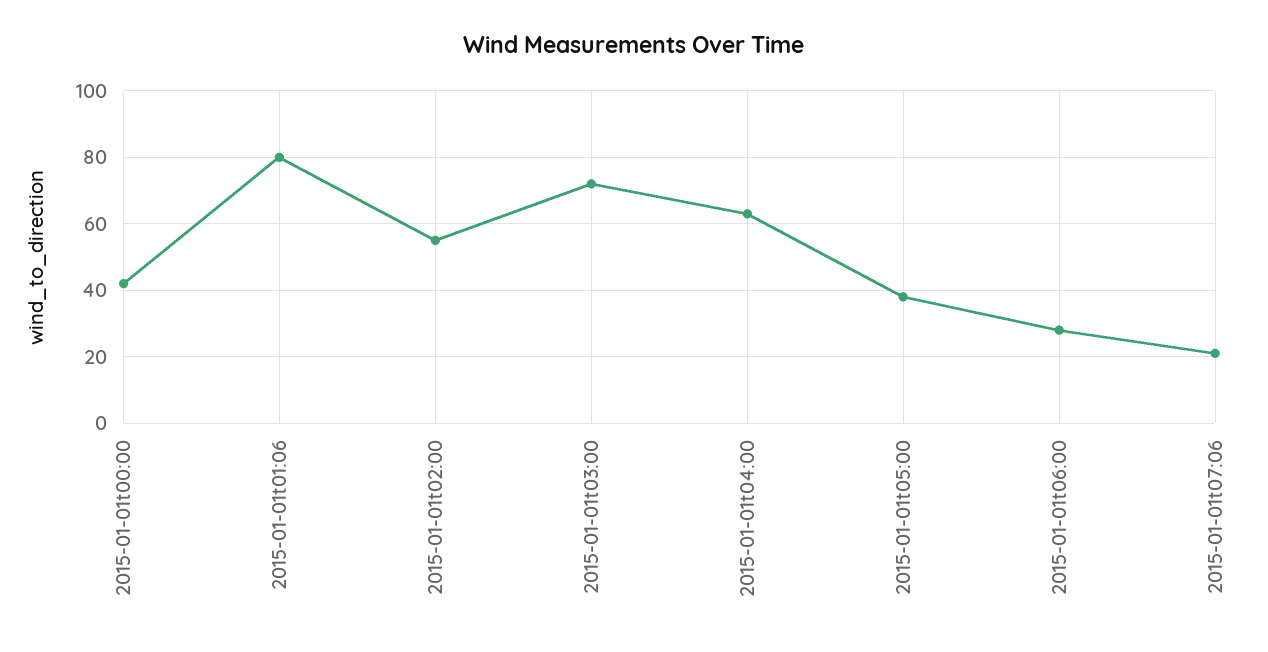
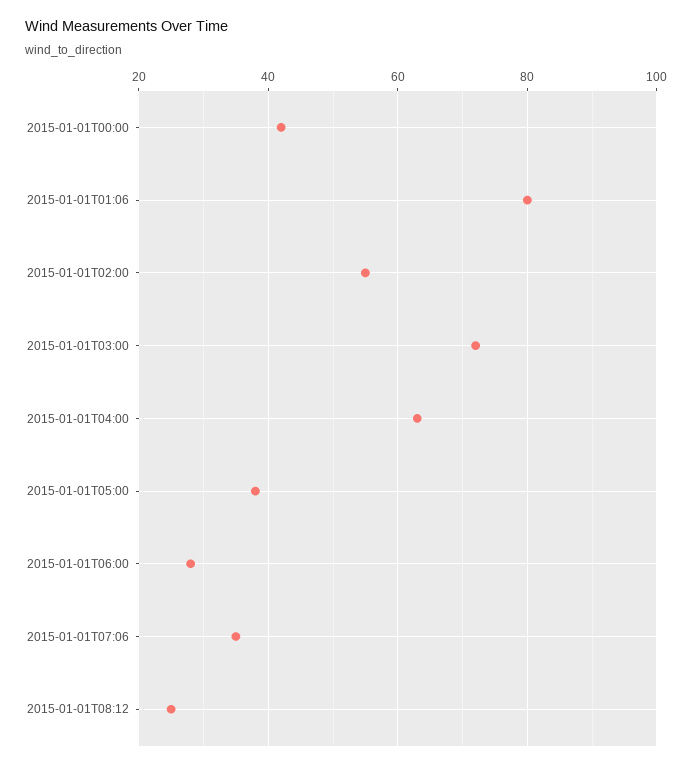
2015-01-01t07:06: 20 -> 35
2015-01-01T08:12: none -> 25

